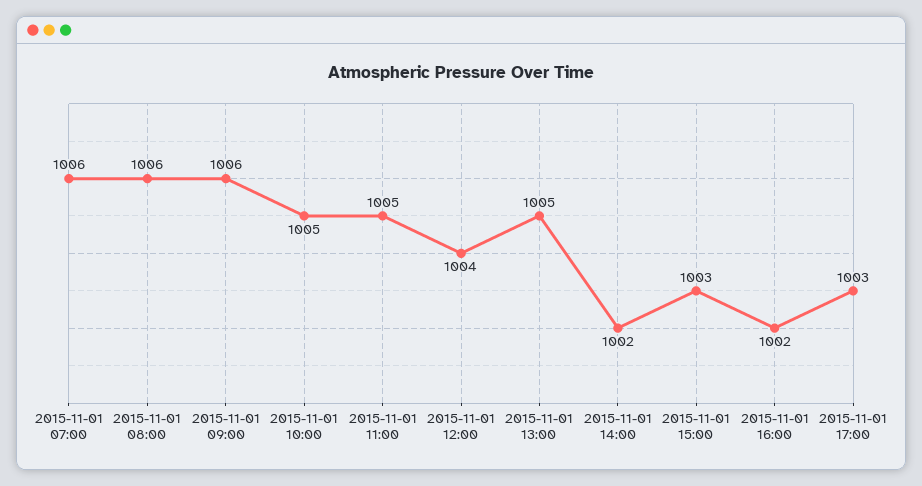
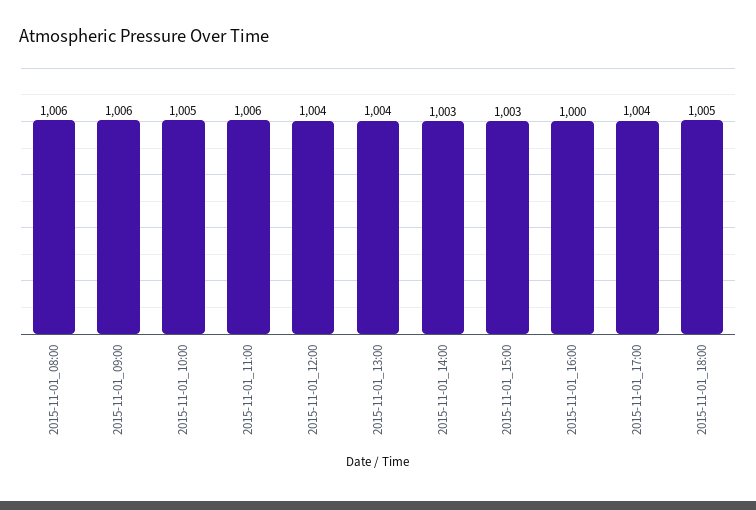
2015-11-01 07:00: 1006 -> none
2015-11-01 11:00: 1005 -> 1006
2015-11-01 13:00: 1005 -> 1004
2015-11-01 14:00: 1002 -> 1003
2015-11-01 16:00: 1002 -> 1000
2015-11-01 17:00: 1003 -> 1004
2015-11-01_18:00: none -> 1005

